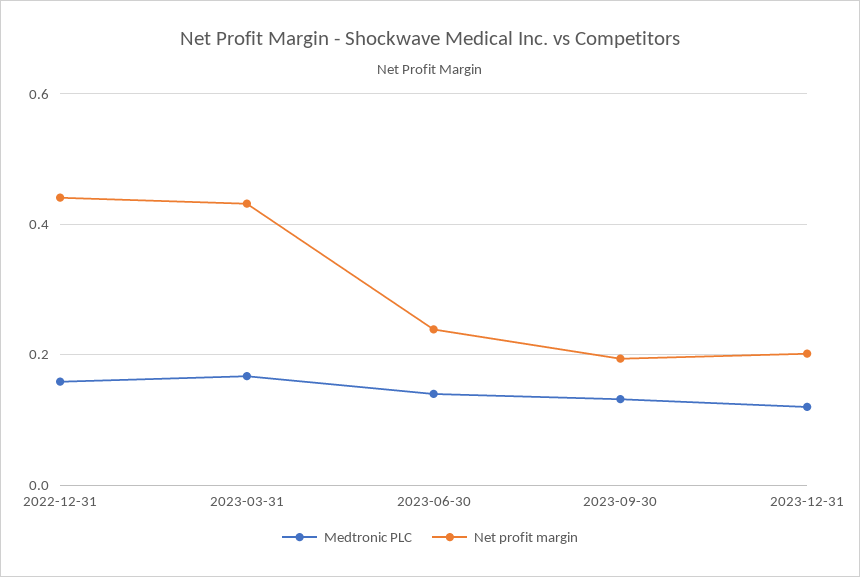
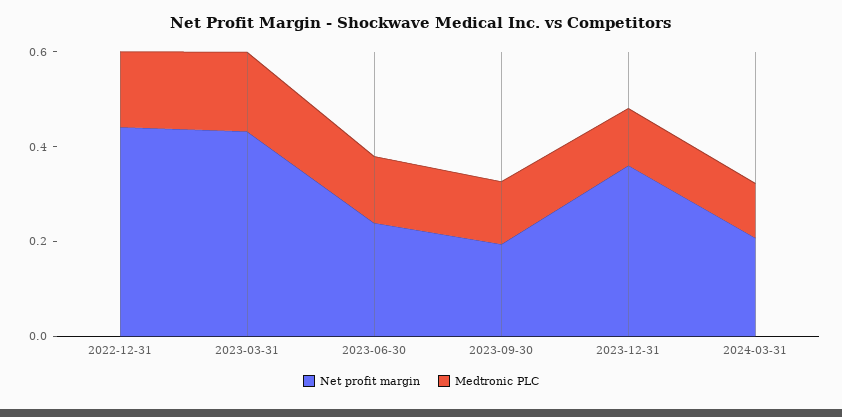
Net profit margin, 2023-12-31: 0.2 -> 0.35
Net profit margin, 2024-03-31: none -> 0.2
Medtronic PLC, 2024-03-31: none -> 0.1

